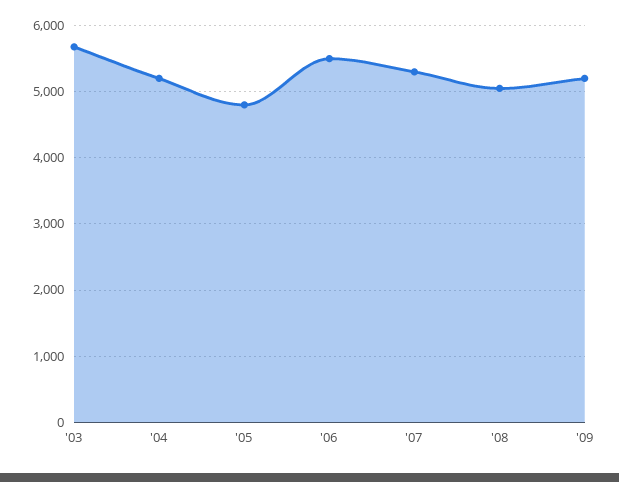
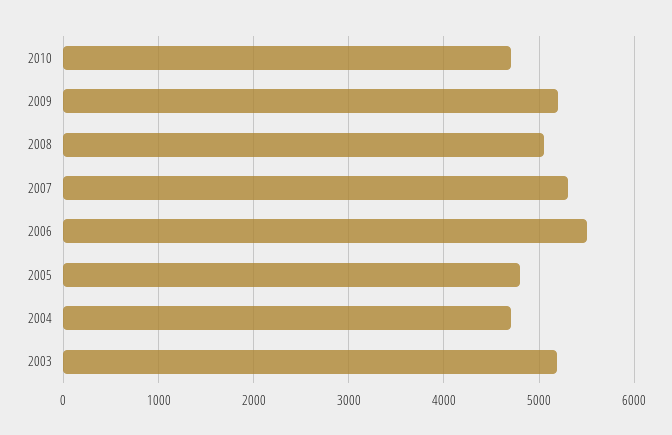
'03: 5700 -> 5200
'04: 5200 -> 4700
2010: none -> 4700

